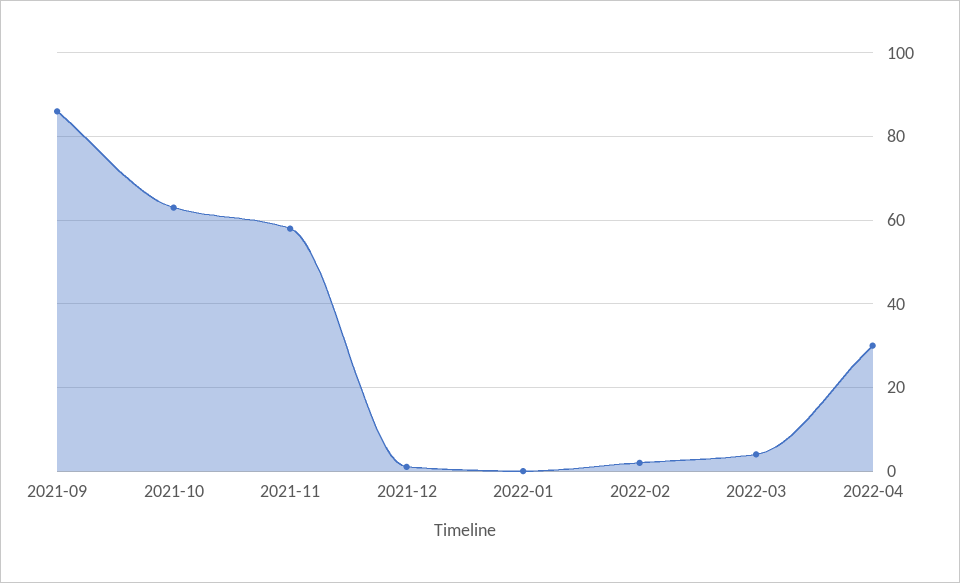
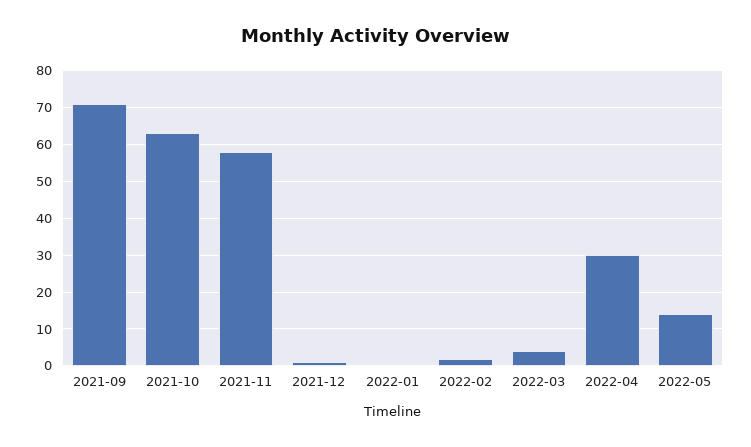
2021-09: 85 -> 70
2022-05: none -> 15

